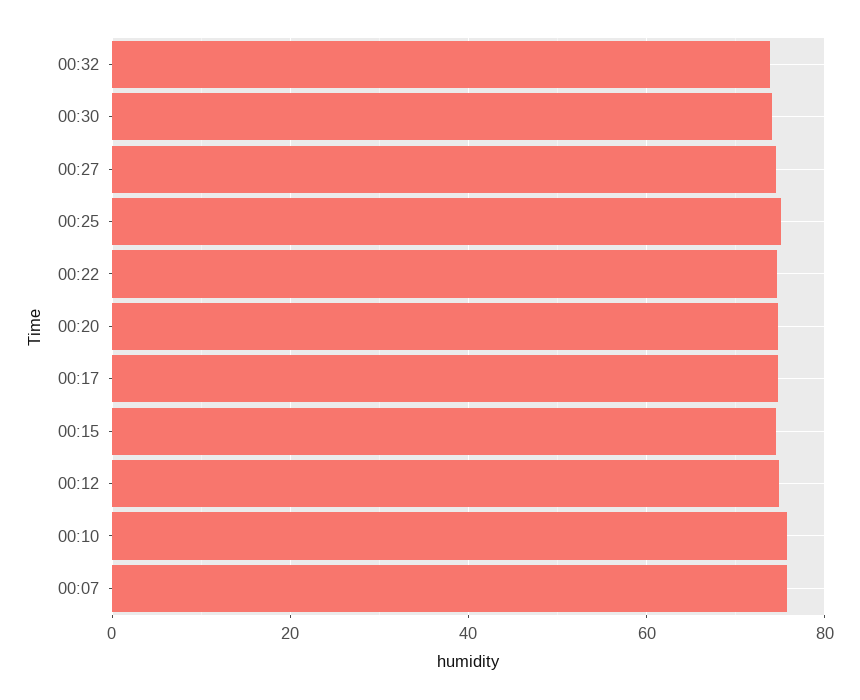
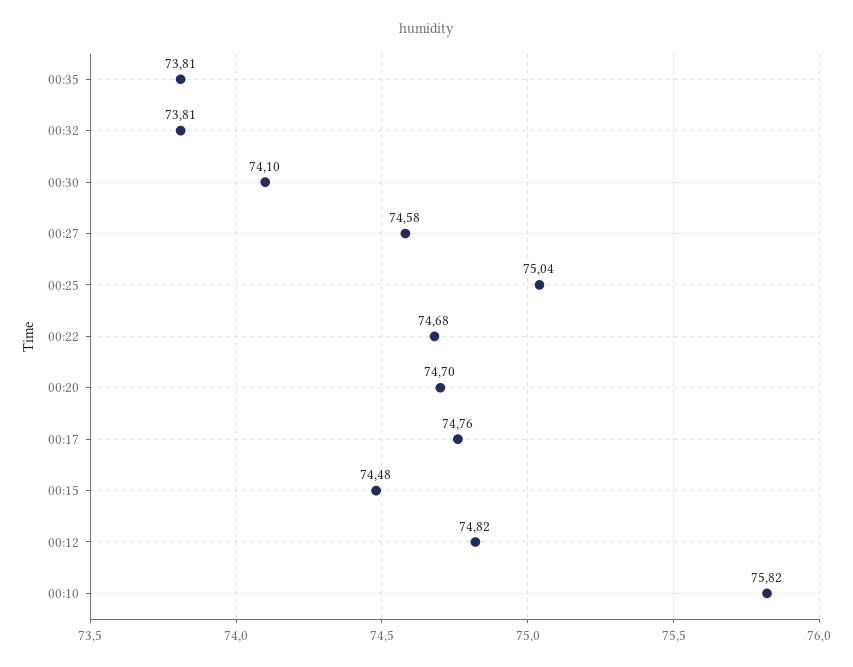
00:07: 76 -> none
00:35: none -> 73.81

